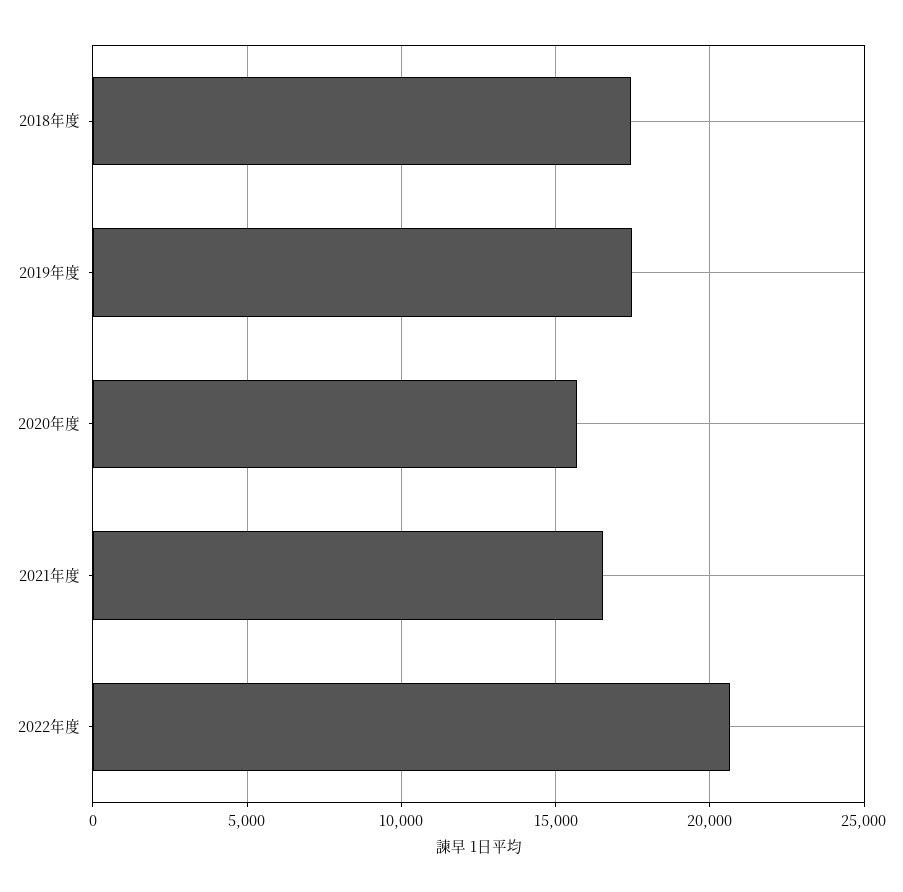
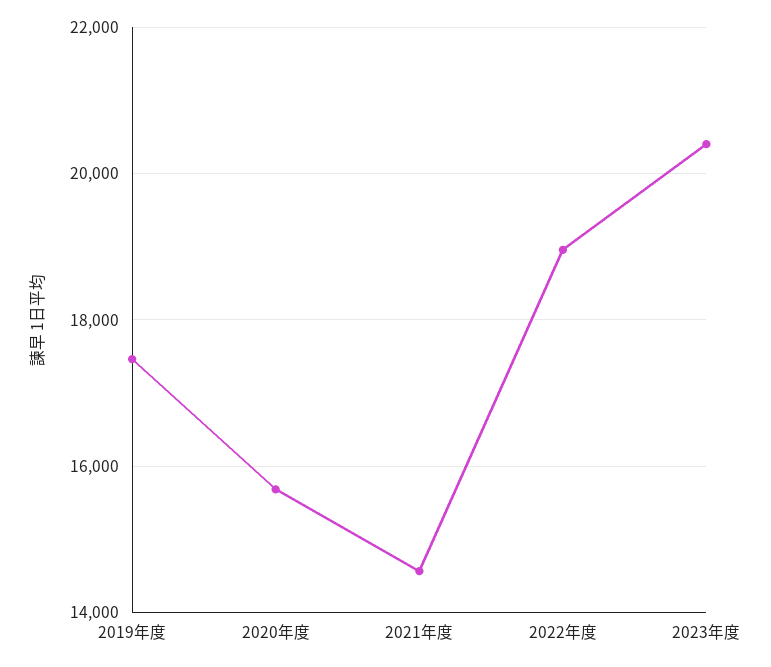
2018年度: 17500 -> none
2021年度: 16500 -> 14600
2022年度: 20500 -> 19000
2023年度: none -> 20400

